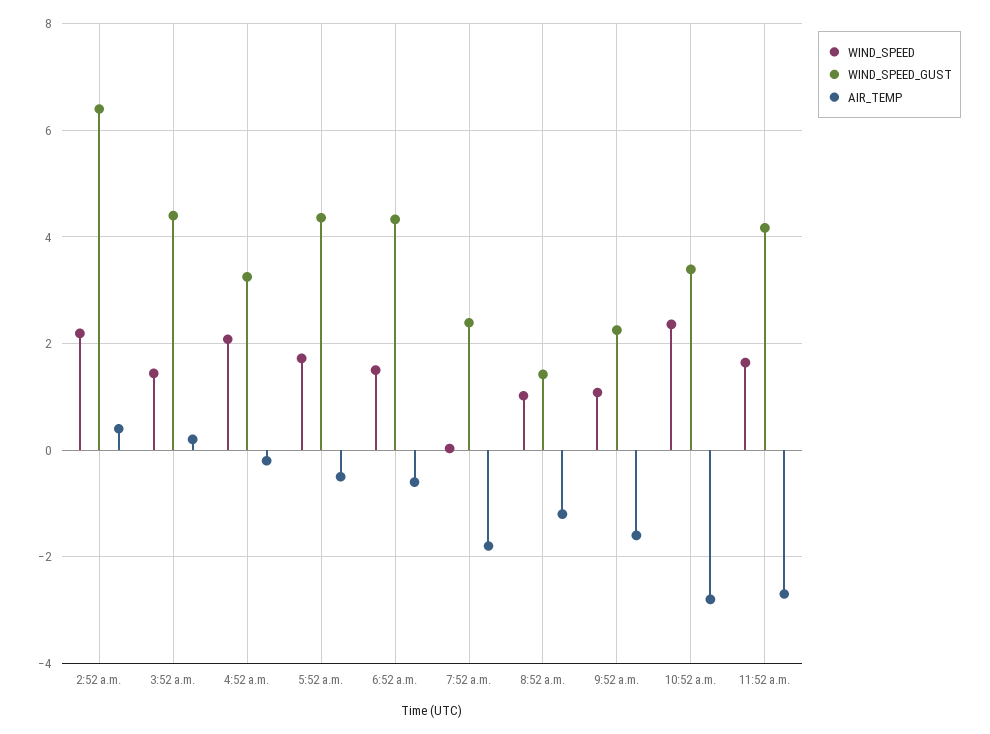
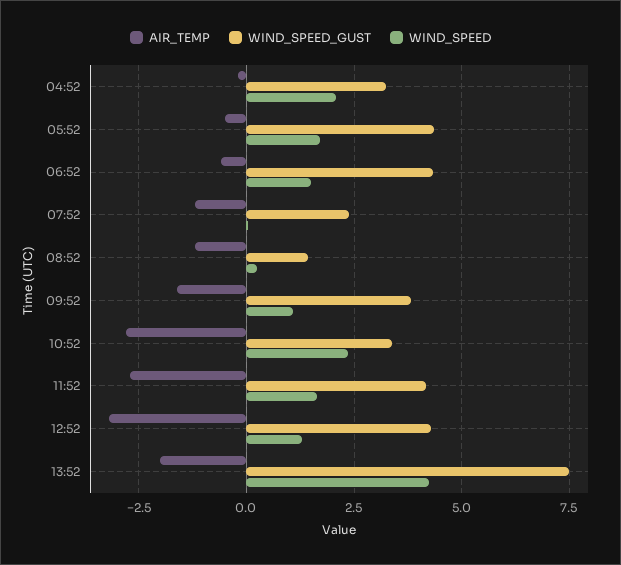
WIND_SPEED, 2:52 a.m.: 2.2 -> none
WIND_SPEED_GUST, 2:52 a.m.: 6.4 -> none
AIR_TEMP, 2:52 a.m.: 0.4 -> none
WIND_SPEED, 3:52 a.m.: 1.4 -> none
WIND_SPEED_GUST, 3:52 a.m.: 4.4 -> none
AIR_TEMP, 3:52 a.m.: 0.2 -> none
AIR_TEMP, 7:52 a.m.: -1.8 -> -1.25
WIND_SPEED, 8:52 a.m.: 1 -> 0.25
WIND_SPEED_GUST, 9:52 a.m.: 2.2 -> 3.75
AIR_TEMP, 12:52: none -> -3.25
WIND_SPEED_GUST, 12:52: none -> 4.25
WIND_SPEED, 12:52: none -> 1.25
AIR_TEMP, 13:52: none -> -2
WIND_SPEED_GUST, 13:52: none -> 7.5
WIND_SPEED, 13:52: none -> 4.25

